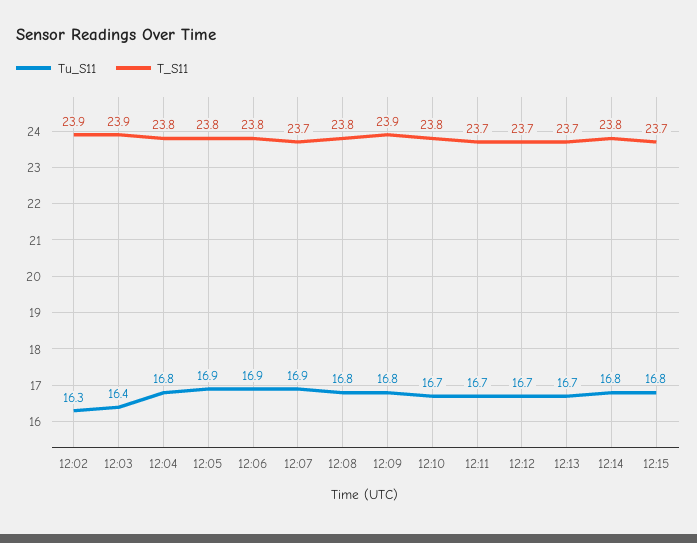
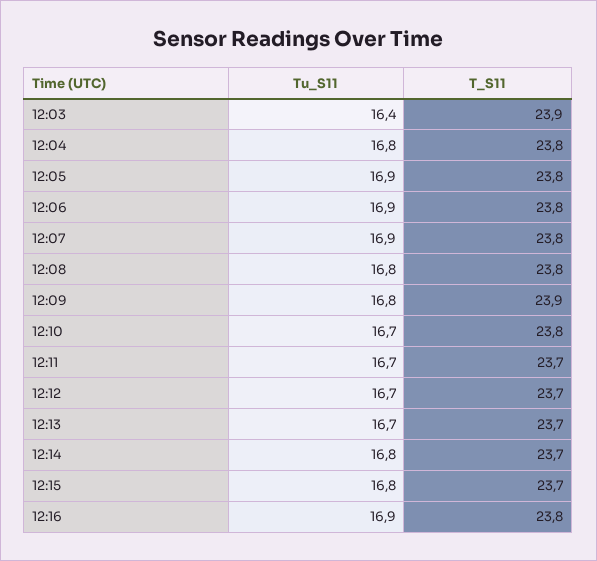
Tu_S11, 12:02: 16.3 -> none
T_S11, 12:02: 23.9 -> none
T_S11, 12:07: 23.7 -> 23.8
T_S11, 12:14: 23.8 -> 23.7
Tu_S11, 12:16: none -> 16.9
T_S11, 12:16: none -> 23.8

